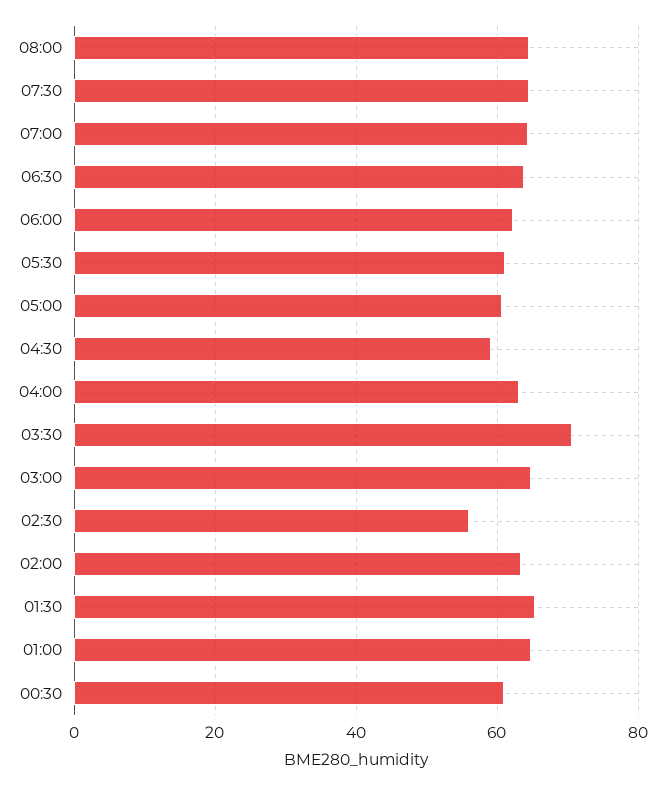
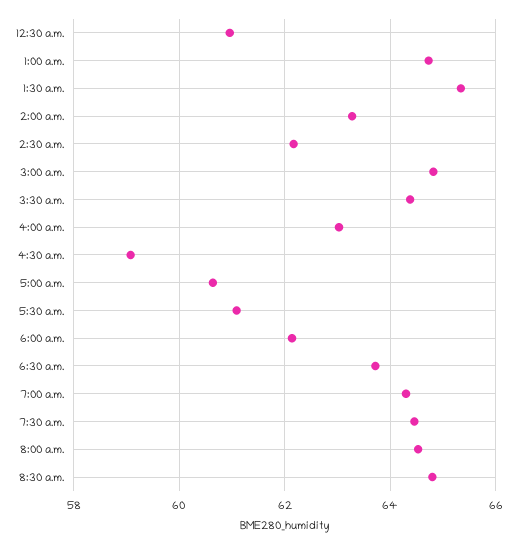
03:30: 70 -> 64.4
02:30: 56 -> 62.2
8:30 a.m.: none -> 64.8

